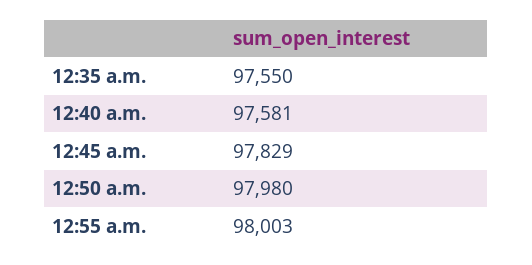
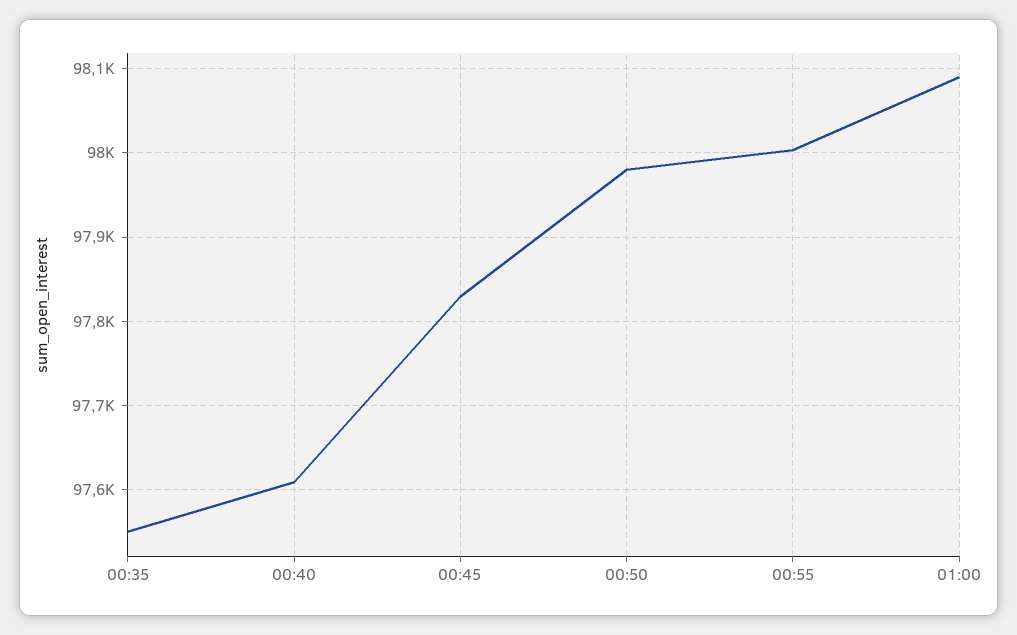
12:40 a.m.: 97581 -> 97610
01:00: none -> 98090

